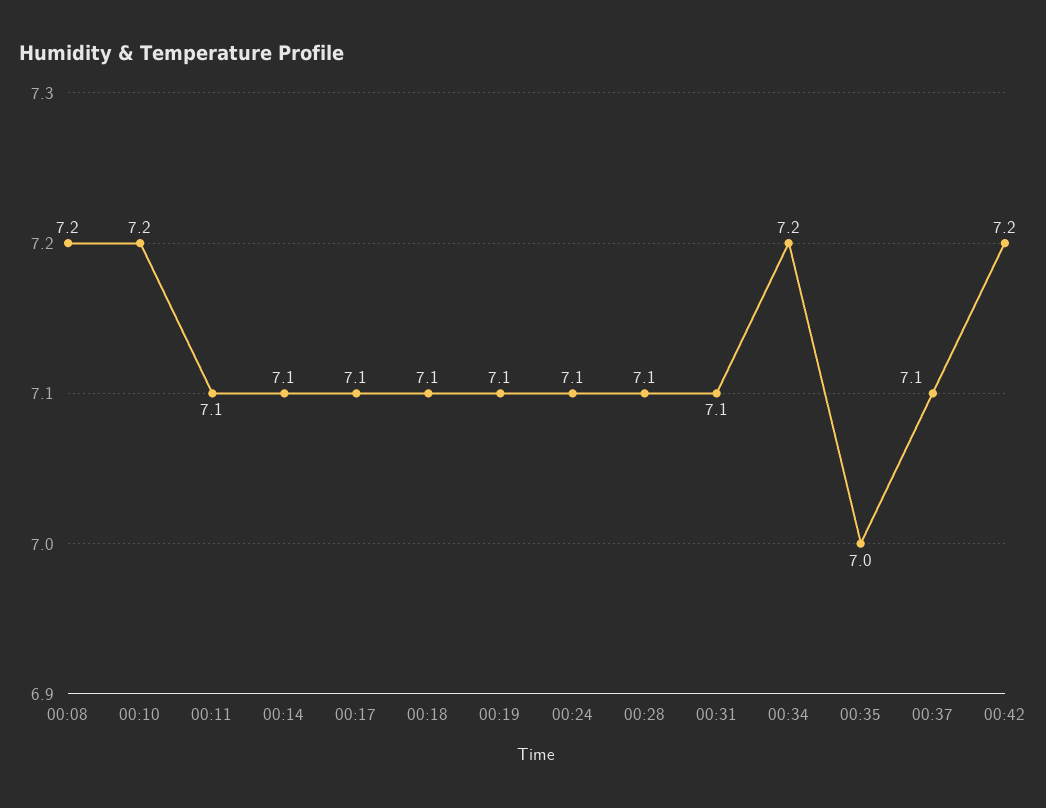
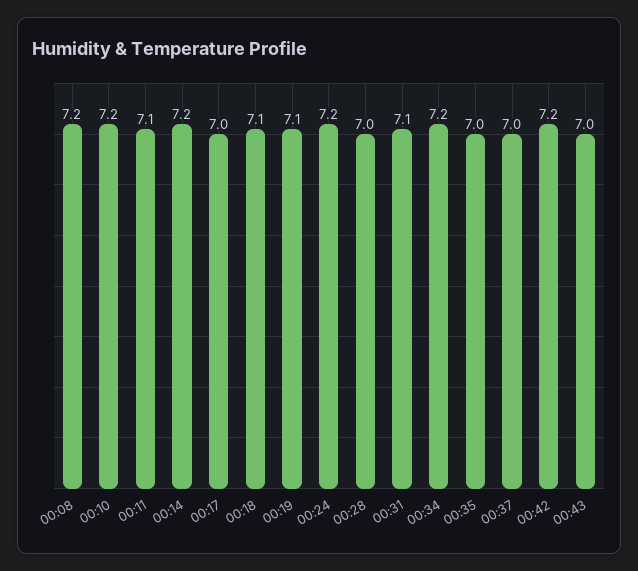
00:14: 7.1 -> 7.2
00:17: 7.1 -> 7
00:24: 7.1 -> 7.2
00:28: 7.1 -> 7
00:37: 7.1 -> 7
00:43: none -> 7

